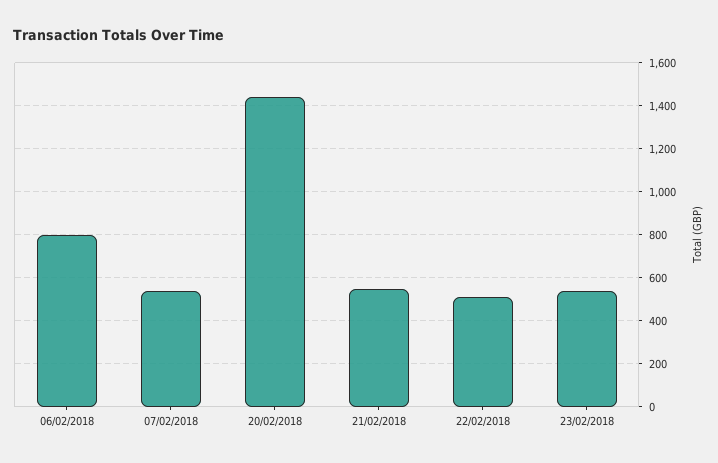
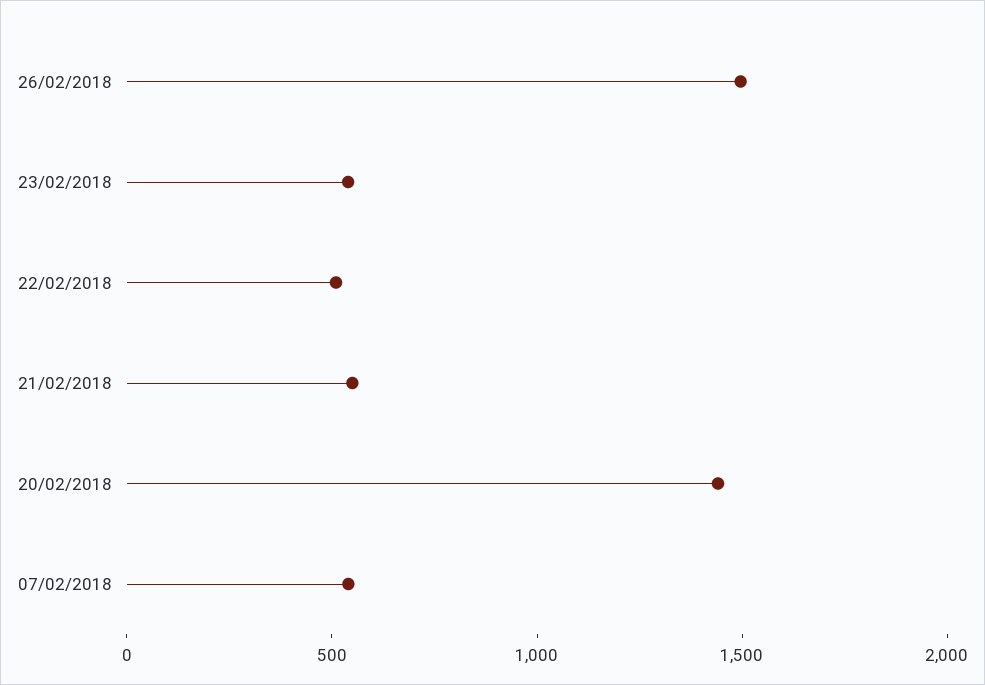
06/02/2018: 800 -> none
26/02/2018: none -> 1500

